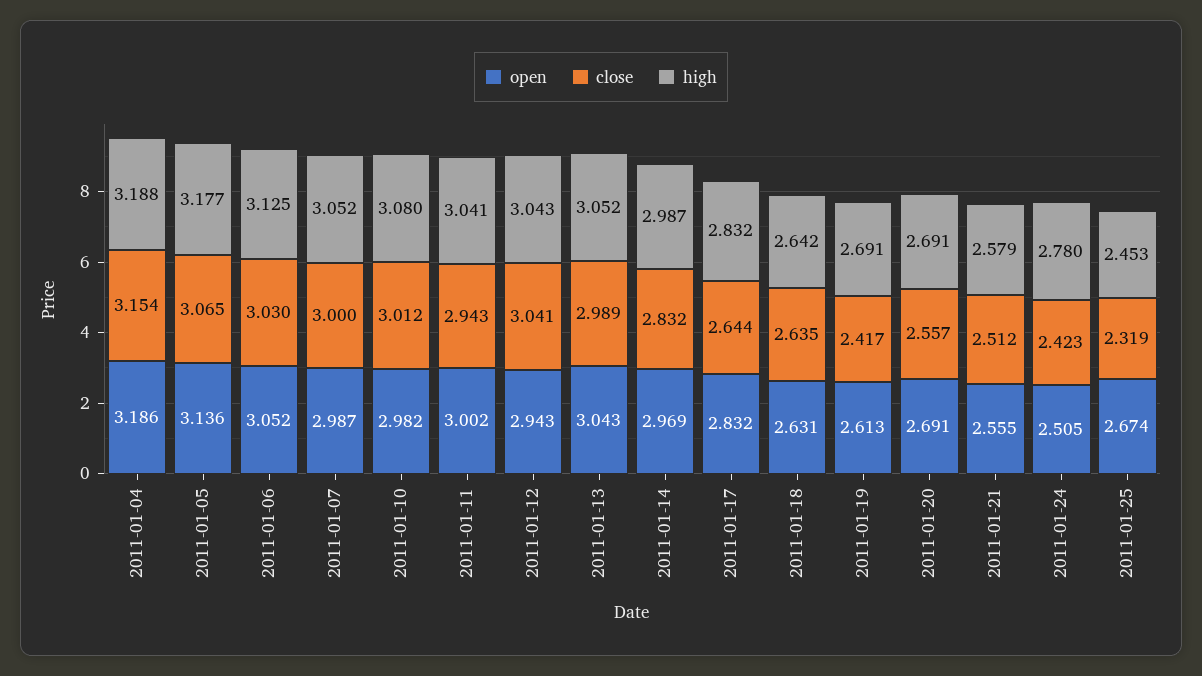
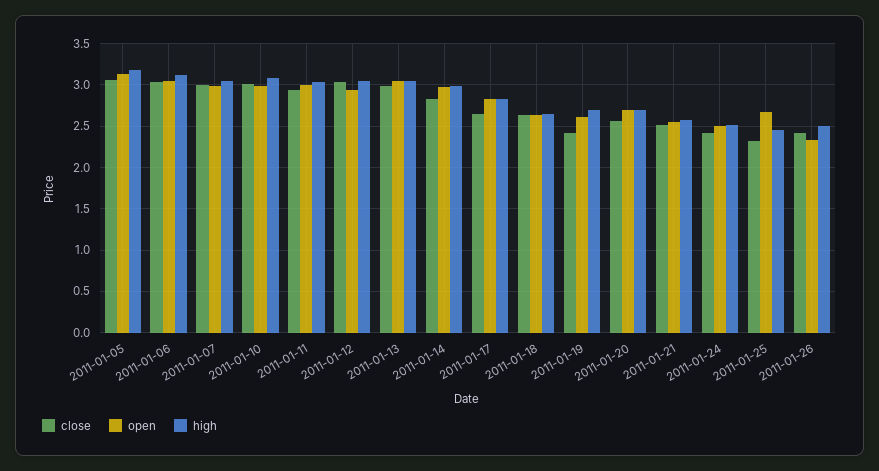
open, 2011-01-04: 3.186 -> none
close, 2011-01-04: 3.154 -> none
high, 2011-01-04: 3.188 -> none
high, 2011-01-24: 2.78 -> 2.5
close, 2011-01-26: none -> 2.4
open, 2011-01-26: none -> 2.3
high, 2011-01-26: none -> 2.5

